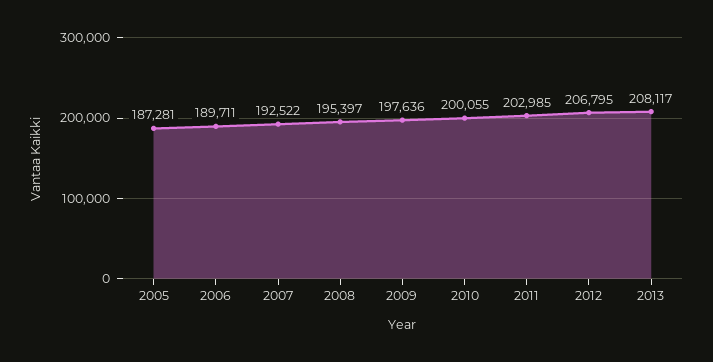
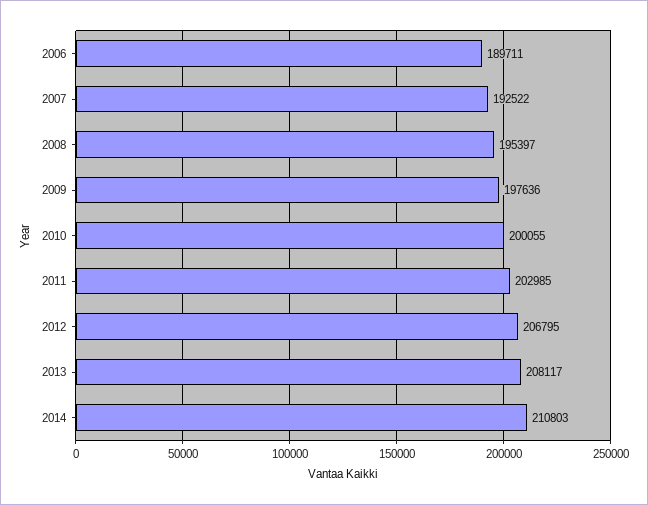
2005: 187281 -> none
2014: none -> 210803

